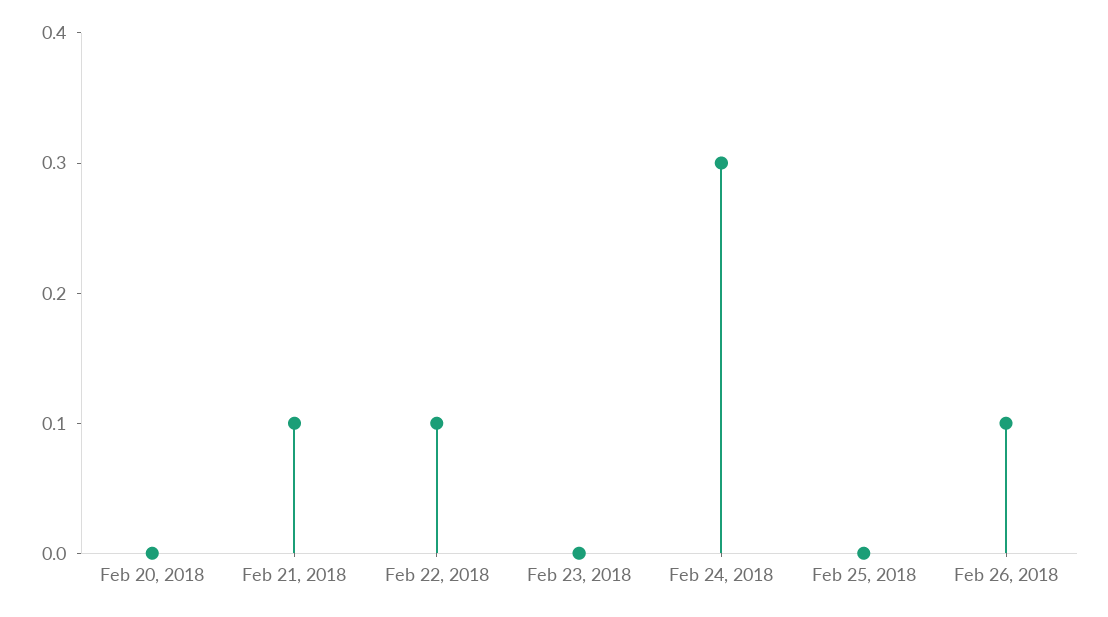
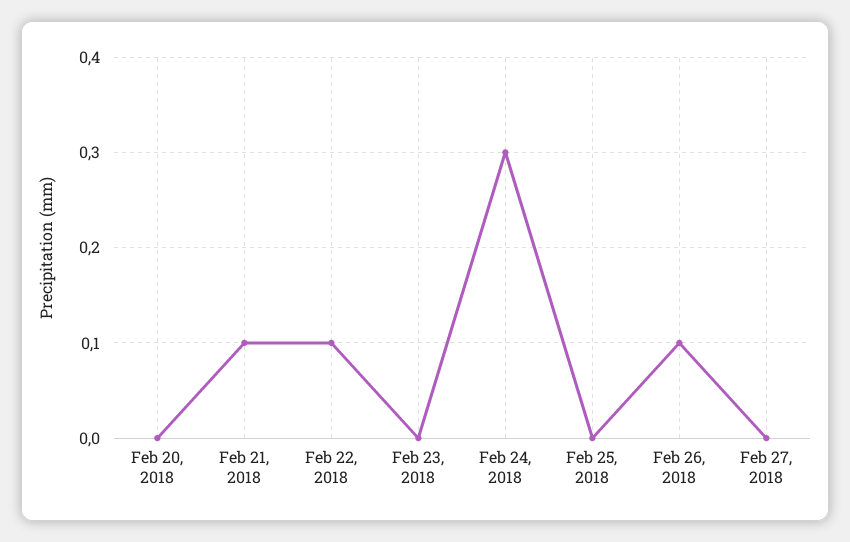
Feb 27, 2018: none -> 0

